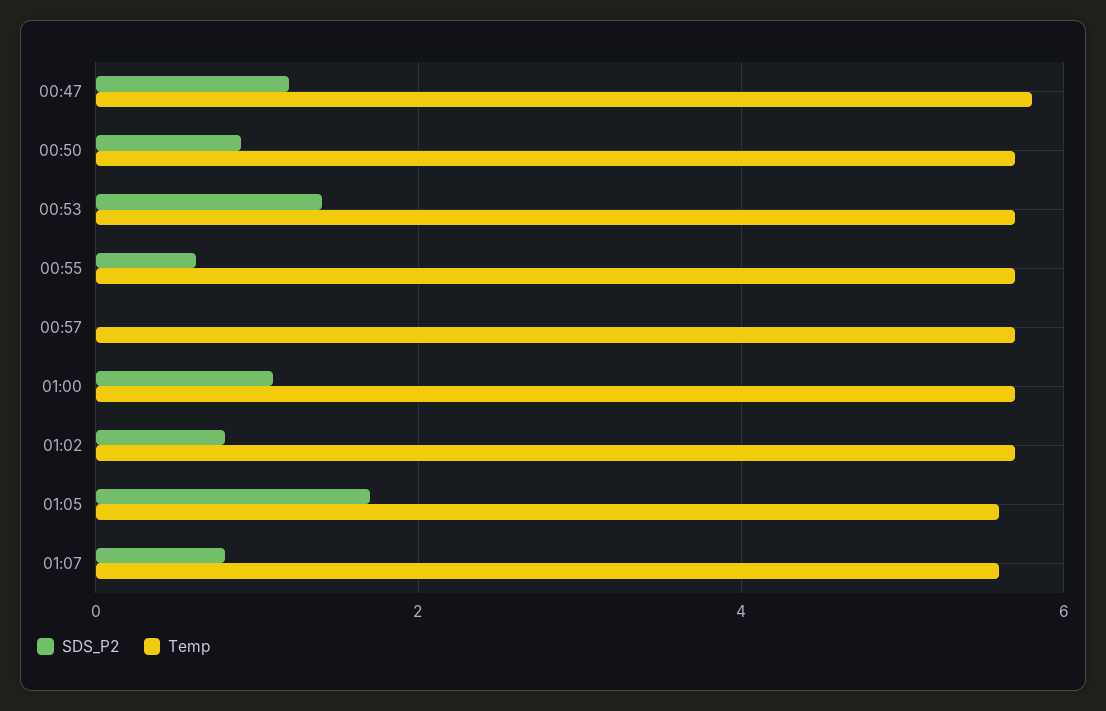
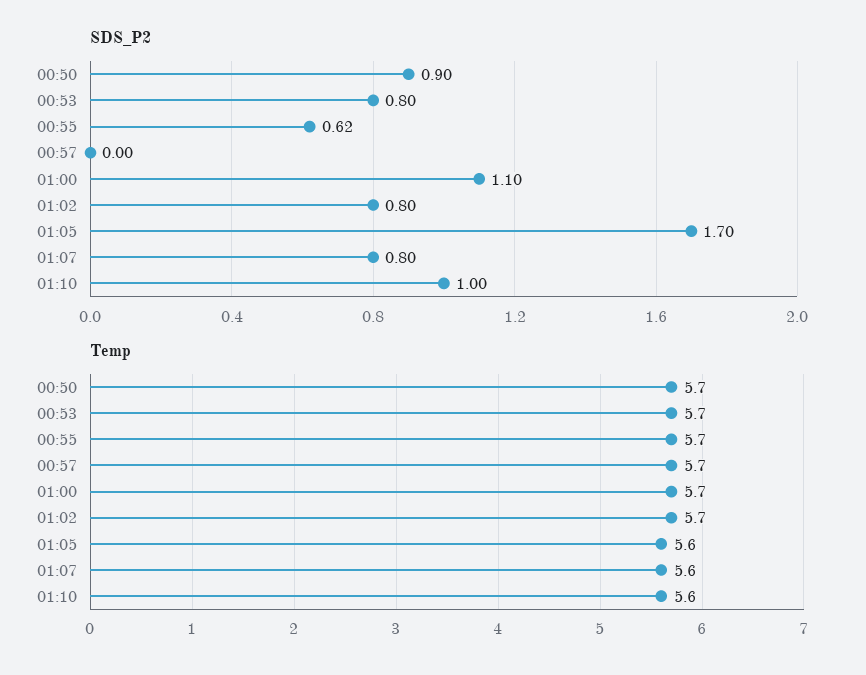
SDS_P2, 00:47: 1.2 -> none
Temp, 00:47: 5.8 -> none
SDS_P2, 00:53: 1.4 -> 0.8
SDS_P2, 01:10: none -> 1
Temp, 01:10: none -> 5.6

